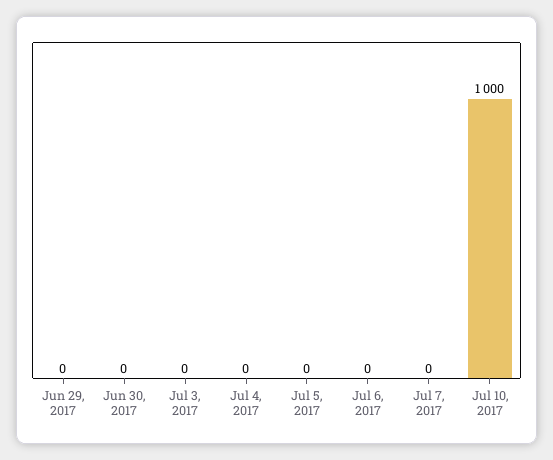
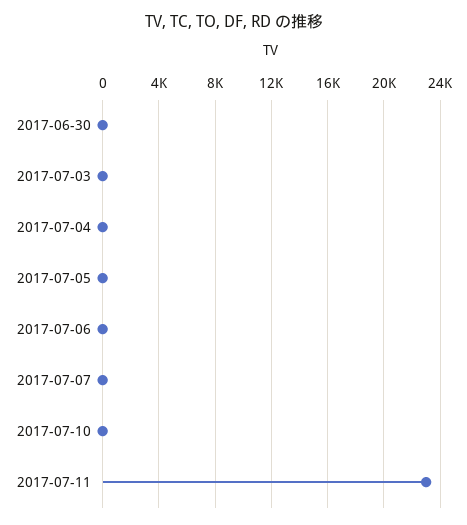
Jun 29, 2017: 0 -> none
Jul 10, 2017: 1000 -> 0
2017-07-11: none -> 23000

